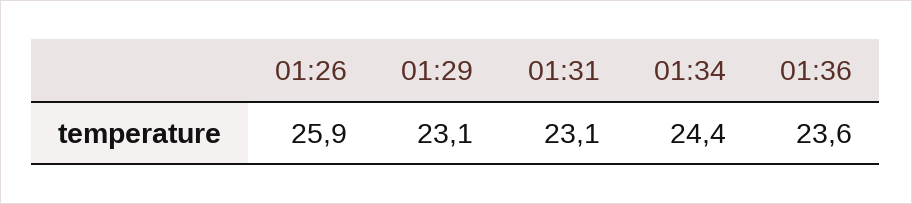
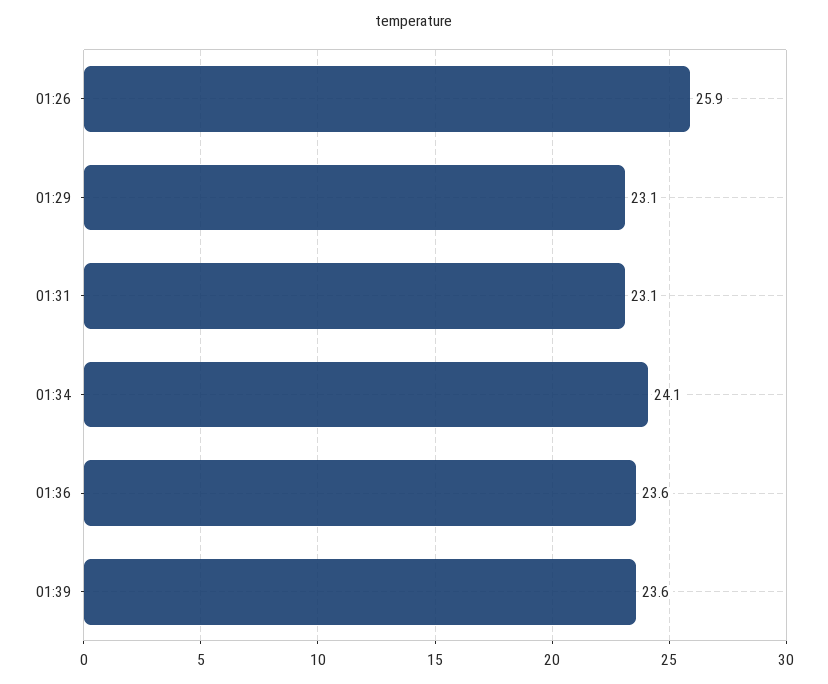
01:34: 24.4 -> 24.1
01:39: none -> 23.6

